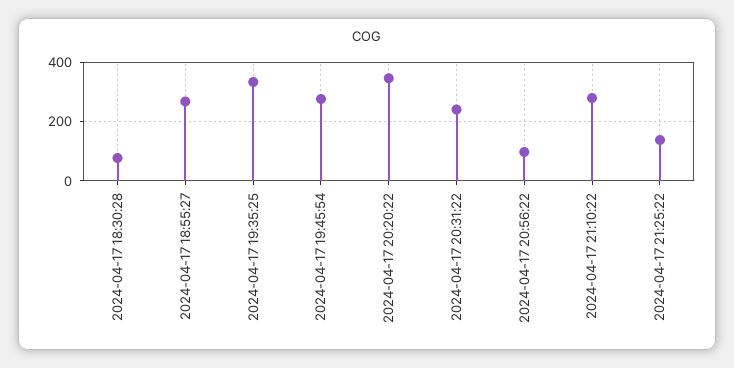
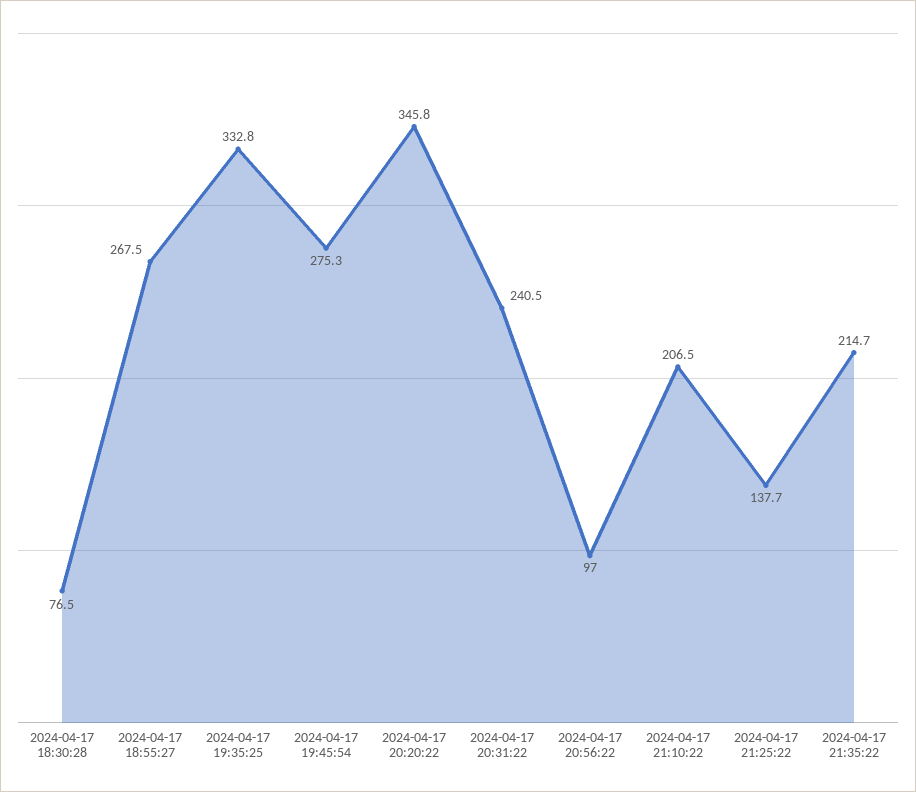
2024-04-17 21:10:22: 275 -> 206.5
2024-04-17 21:35:22: none -> 214.7

